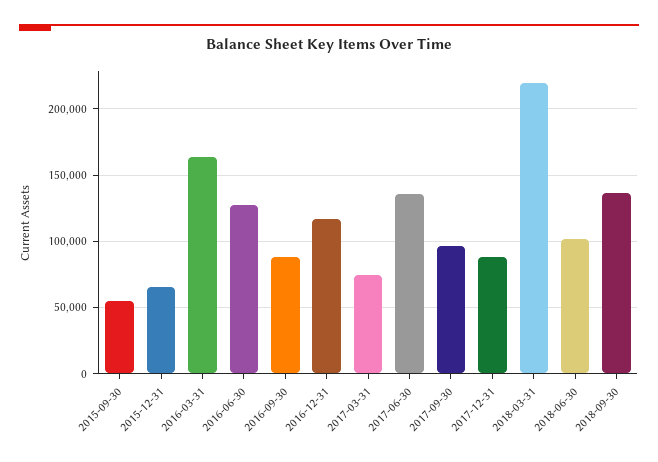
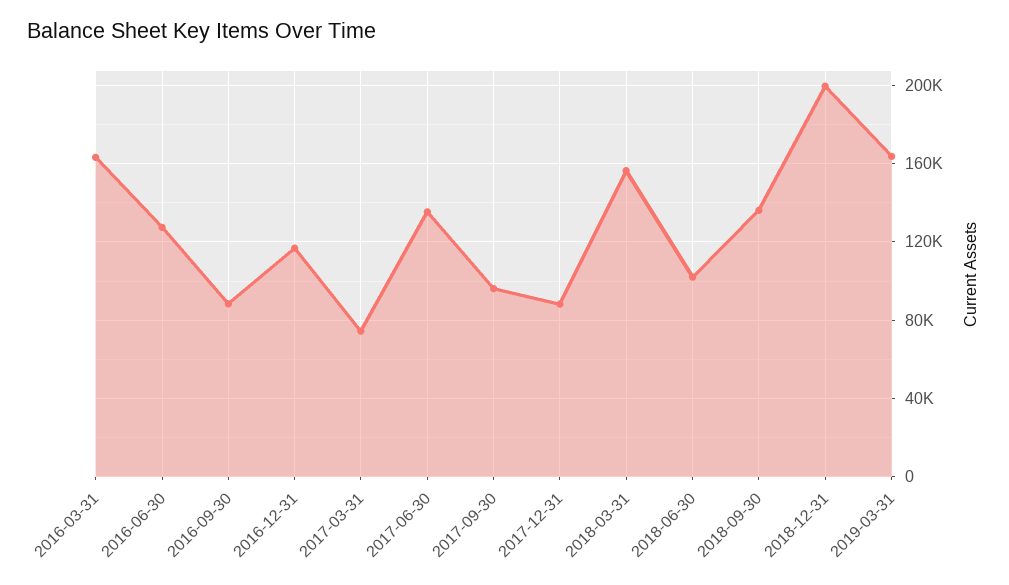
2015-09-30: 55000 -> none
2015-12-31: 65000 -> none
2018-03-31: 220000 -> 155000
2018-12-31: none -> 200000
2019-03-31: none -> 165000

